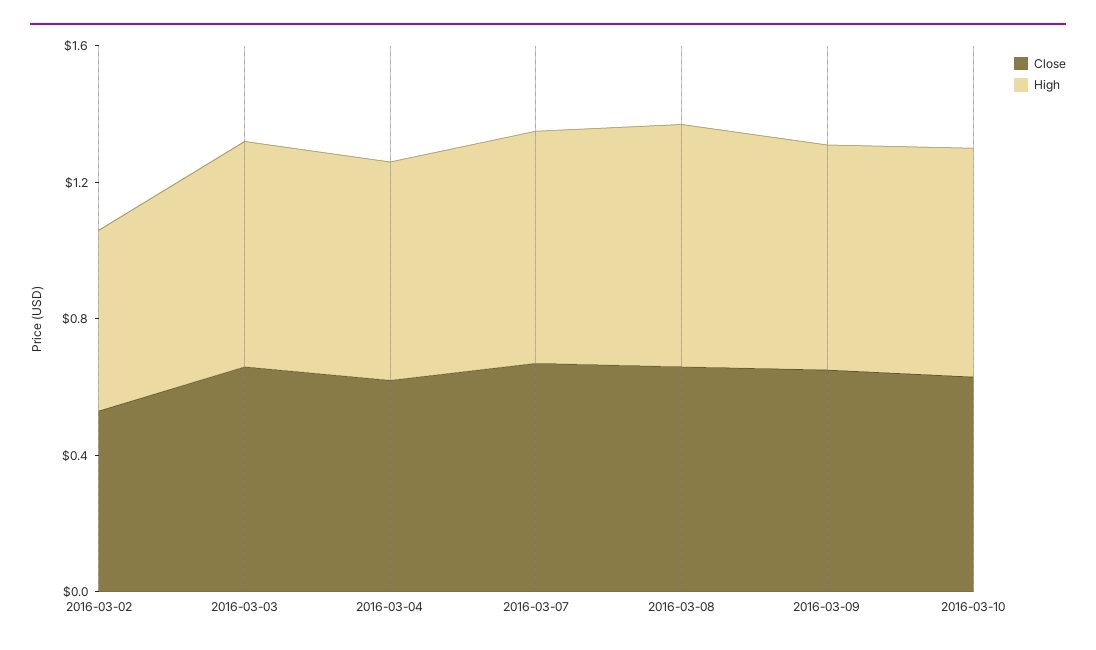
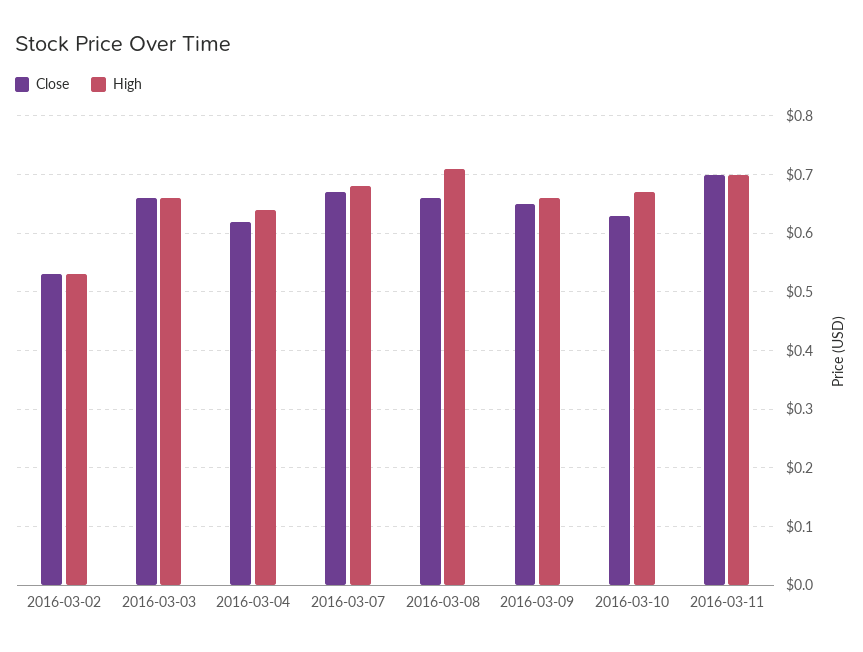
Close, 2016-03-11: none -> 0.7
High, 2016-03-11: none -> 0.7

